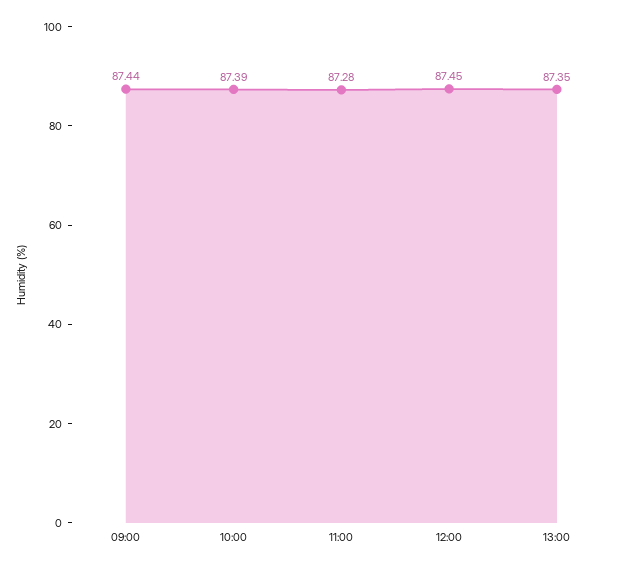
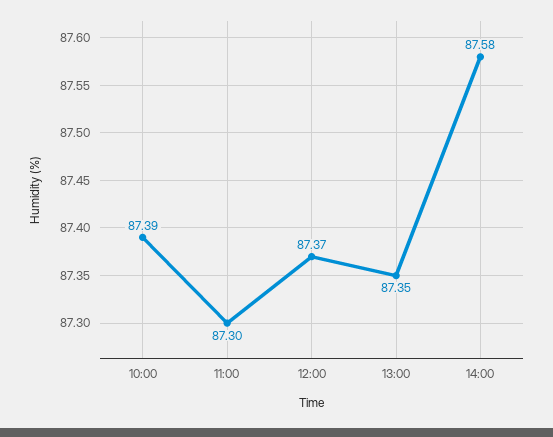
09:00: 87.44 -> none
11:00: 87.28 -> 87.3
12:00: 87.45 -> 87.37
14:00: none -> 87.58

